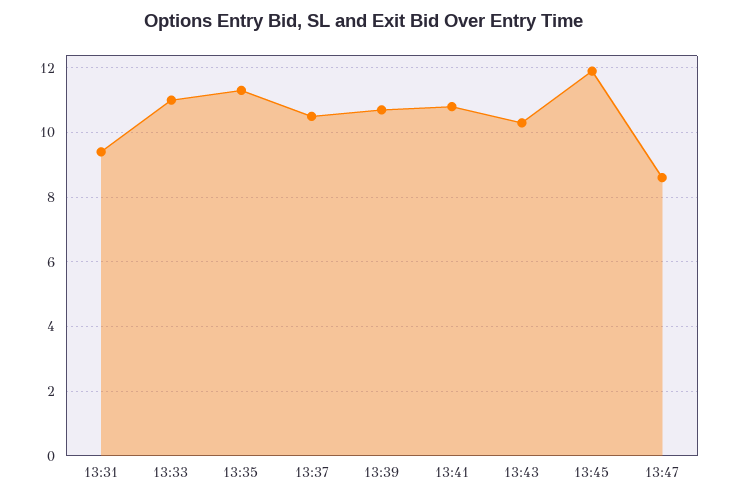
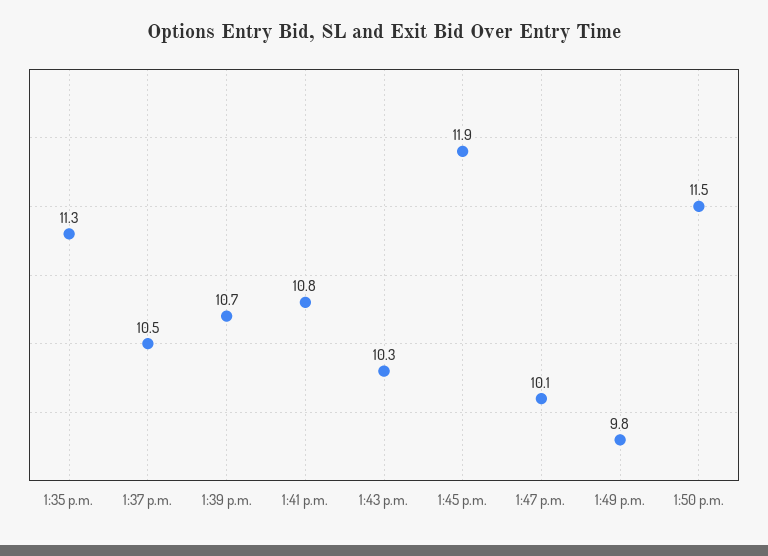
13:31: 9.5 -> none
13:33: 11 -> none
13:47: 8.5 -> 10.1
1:49 p.m.: none -> 9.8
1:50 p.m.: none -> 11.5

